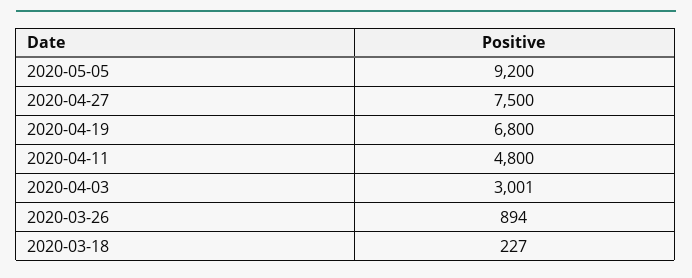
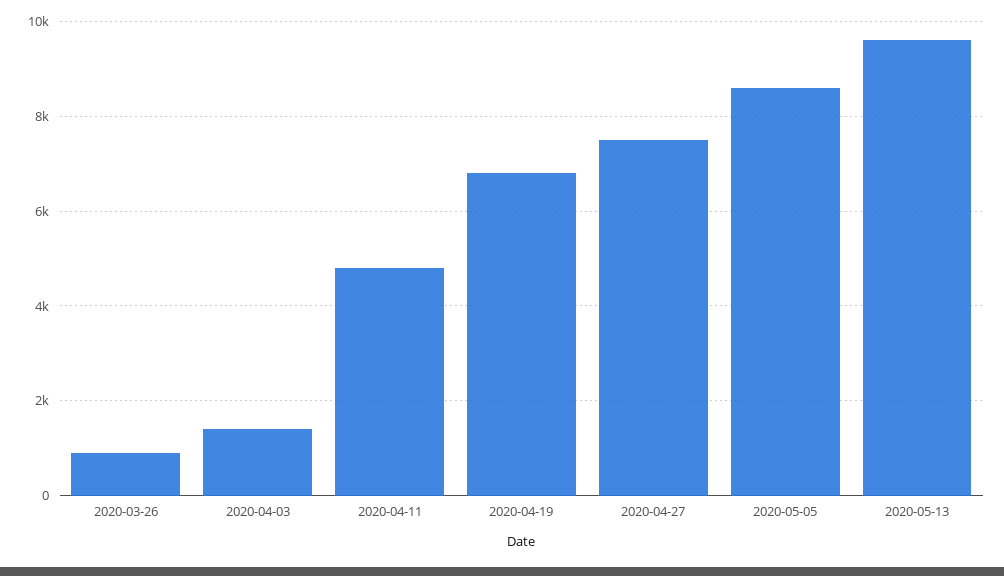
2020-05-05: 9200 -> 8600
2020-04-03: 3001 -> 1400
2020-03-18: 227 -> none
2020-05-13: none -> 9600

